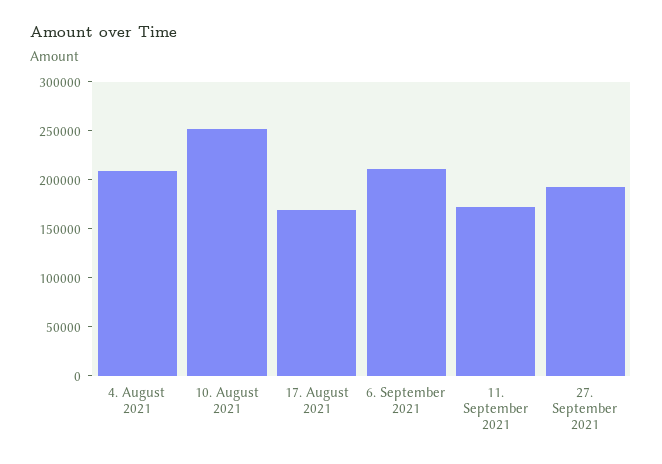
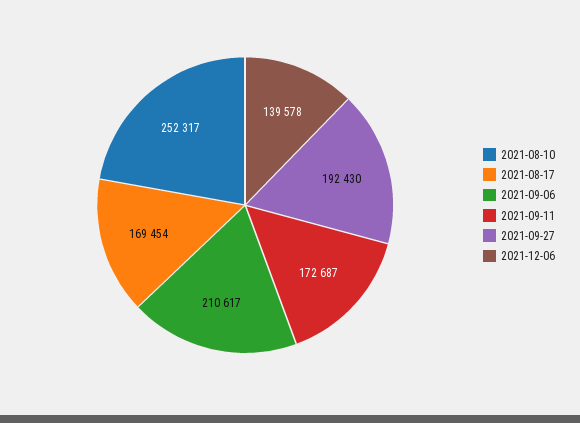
4. August 2021: 210000 -> none
2021-12-06: none -> 139578

